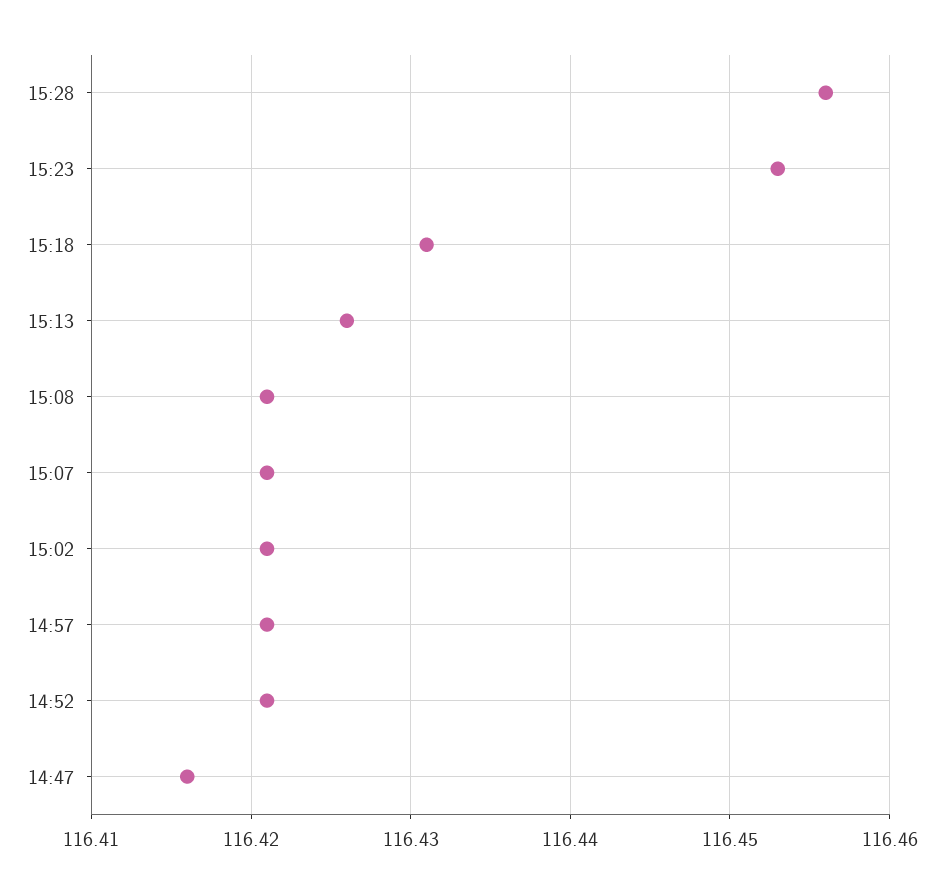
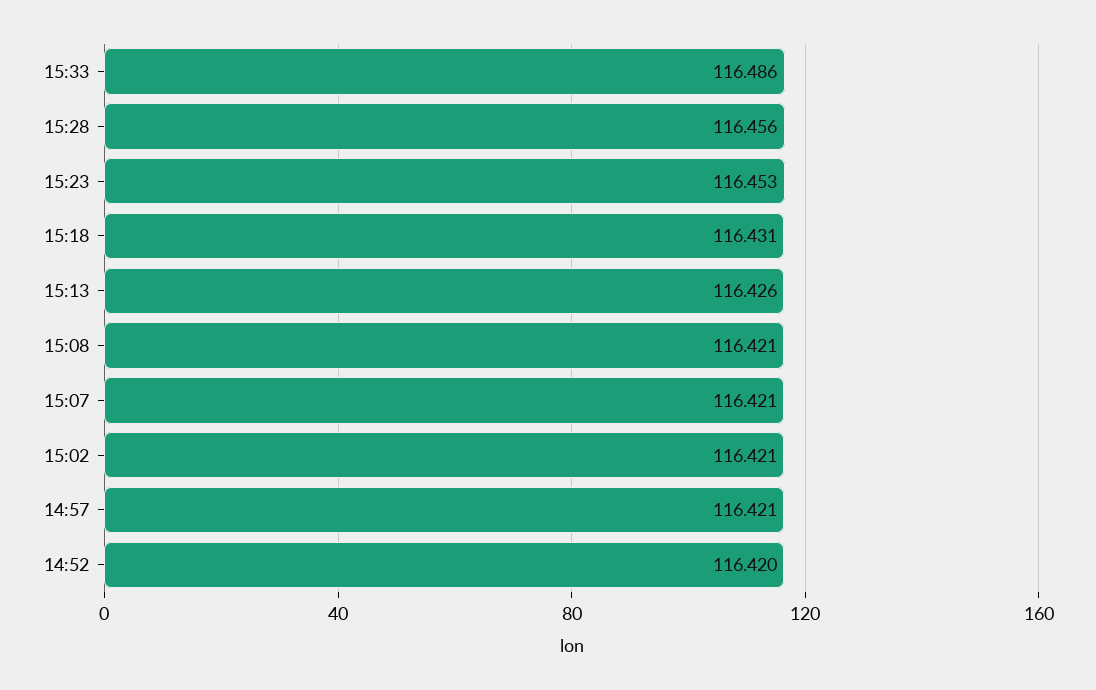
14:52: 116.421 -> 116.42
14:47: 116.416 -> none
15:33: none -> 116.486

